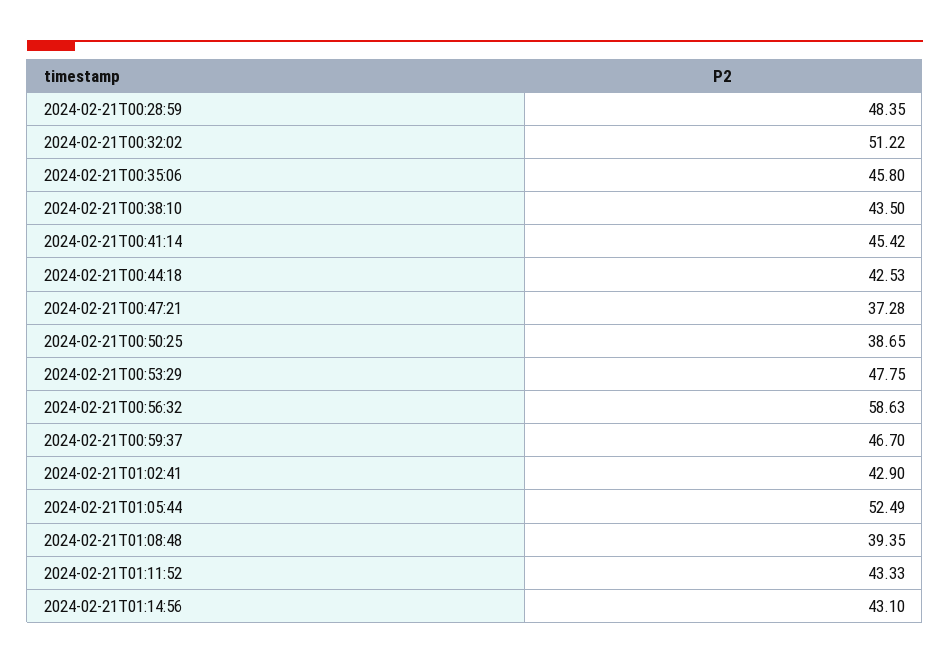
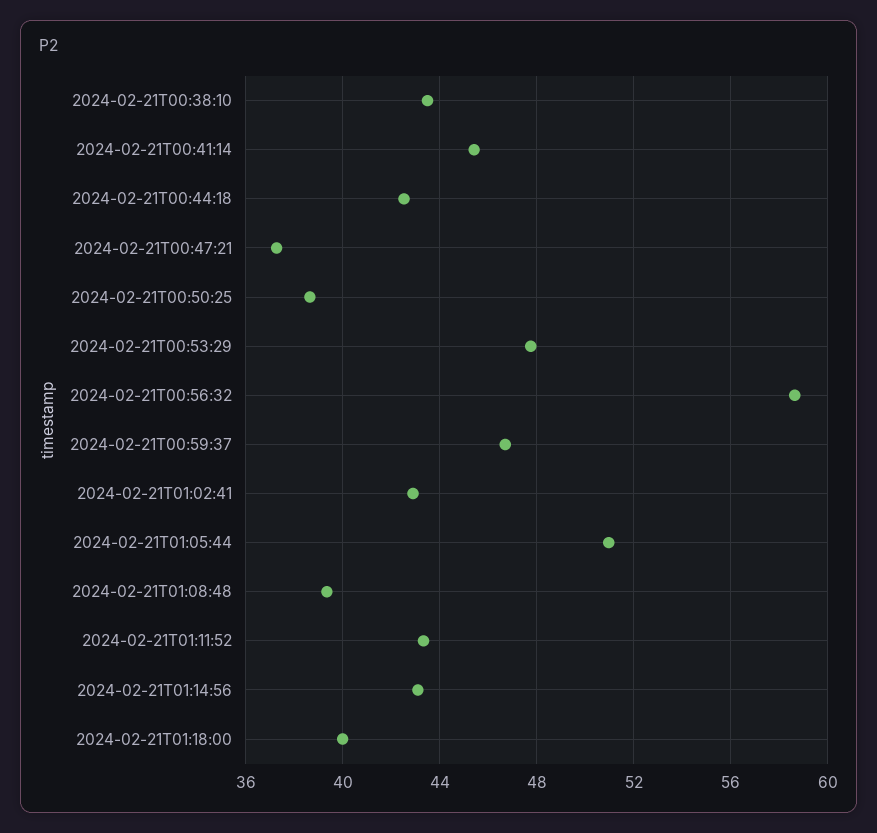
2024-02-21T00:28:59: 48.35 -> none
2024-02-21T00:32:02: 51.22 -> none
2024-02-21T00:35:06: 45.8 -> none
2024-02-21T01:05:44: 52.49 -> 51
2024-02-21T01:18:00: none -> 40

